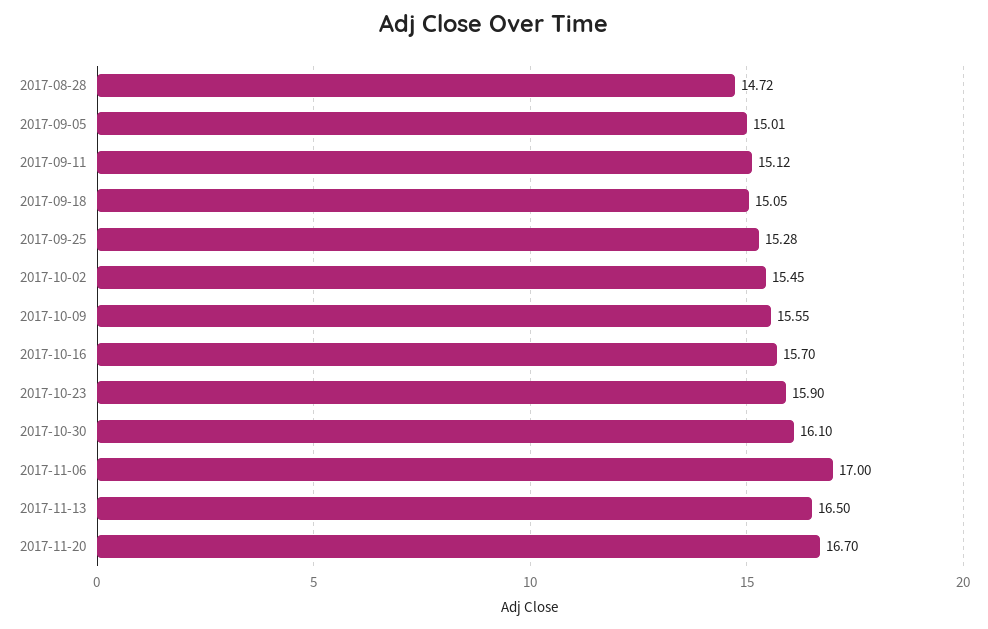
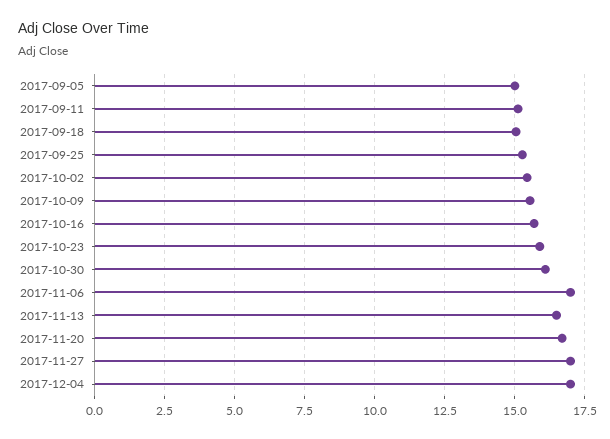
2017-08-28: 14.72 -> none
2017-11-27: none -> 17
2017-12-04: none -> 17

